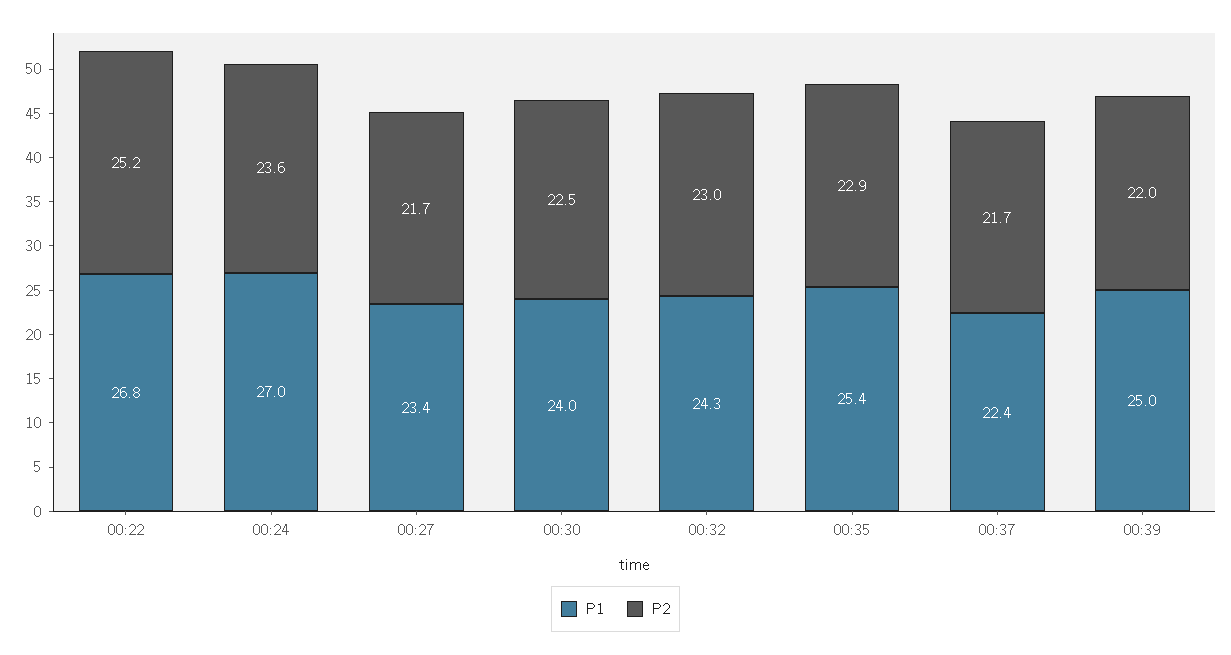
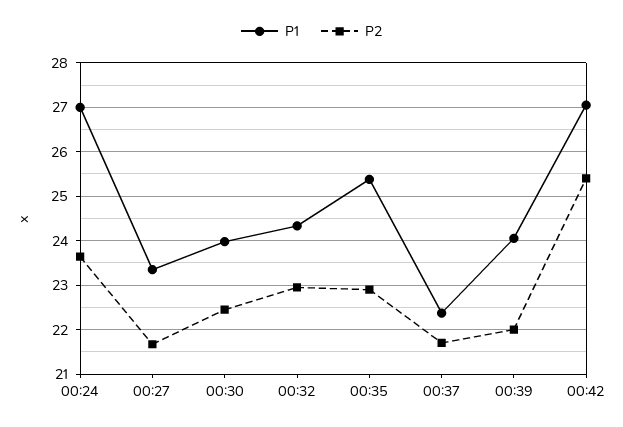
P1, 00:22: 26.8 -> none
P2, 00:22: 25.2 -> none
P1, 00:39: 25 -> 24
P1, 00:42: none -> 27
P2, 00:42: none -> 25.4

